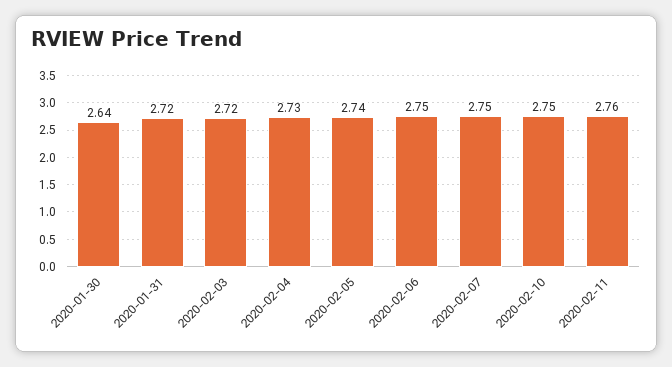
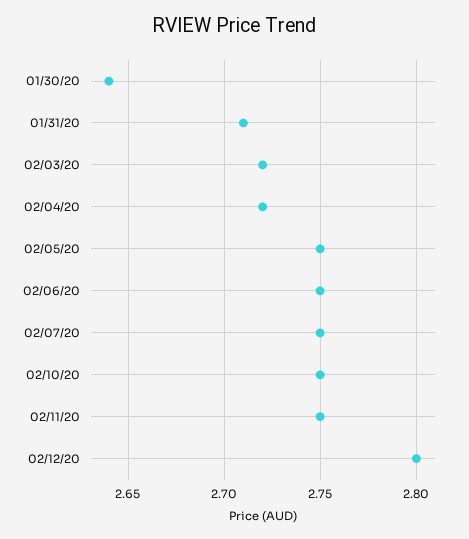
2020-01-31: 2.72 -> 2.71
2020-02-04: 2.73 -> 2.72
2020-02-05: 2.74 -> 2.75
2020-02-11: 2.76 -> 2.75
02/12/20: none -> 2.8

